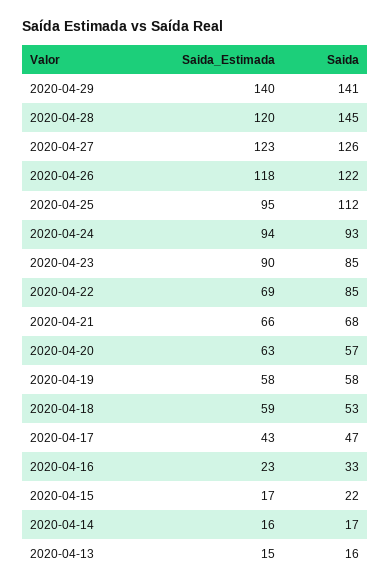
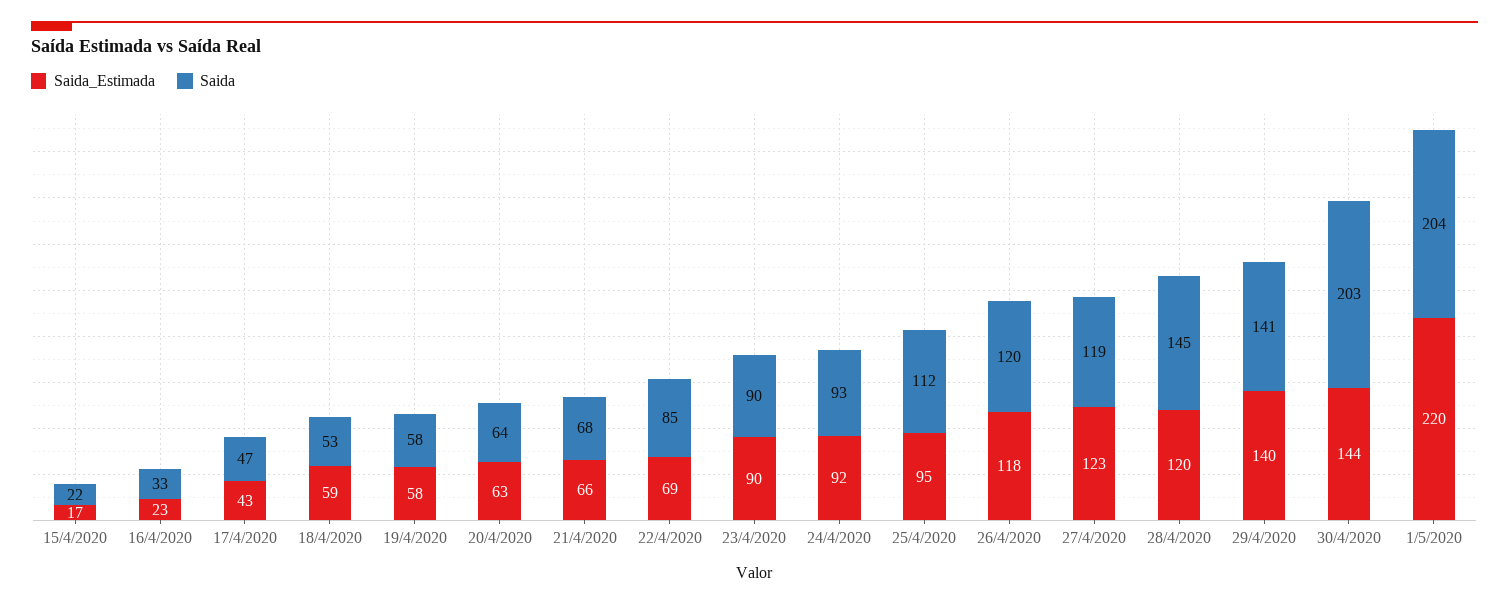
Saida, 2020-04-27: 126 -> 119
Saida, 2020-04-26: 122 -> 120
Saida_Estimada, 2020-04-24: 94 -> 92
Saida, 2020-04-23: 85 -> 90
Saida, 2020-04-20: 57 -> 64
Saida_Estimada, 2020-04-14: 16 -> none
Saida, 2020-04-14: 17 -> none
Saida_Estimada, 2020-04-13: 15 -> none
Saida, 2020-04-13: 16 -> none
Saida_Estimada, 30/4/2020: none -> 144
Saida, 30/4/2020: none -> 203
Saida_Estimada, 1/5/2020: none -> 220
Saida, 1/5/2020: none -> 204

